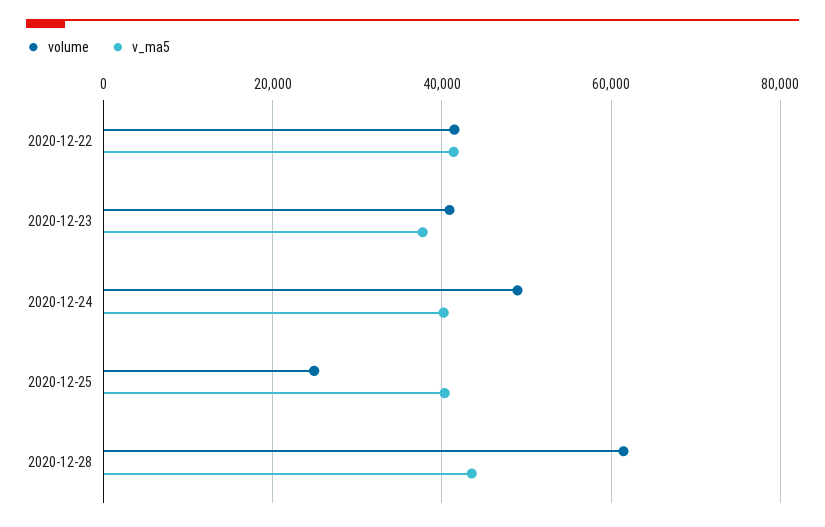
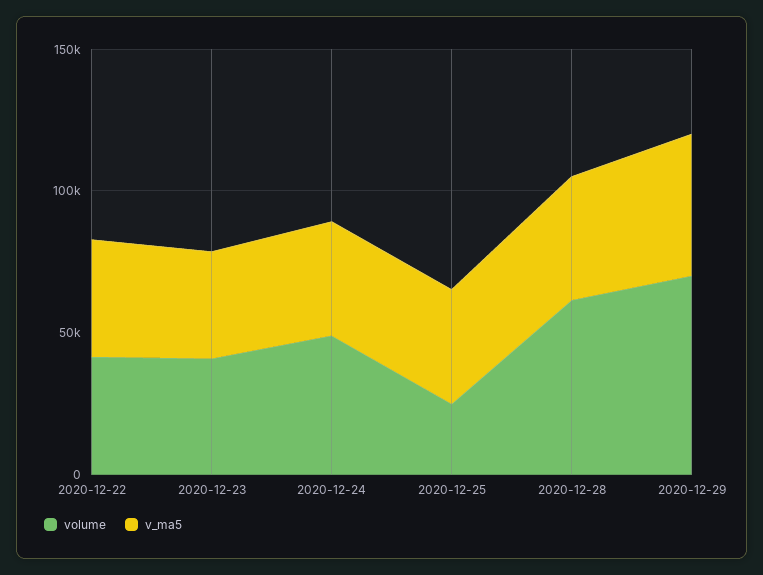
volume, 2020-12-29: none -> 70000
v_ma5, 2020-12-29: none -> 50000

